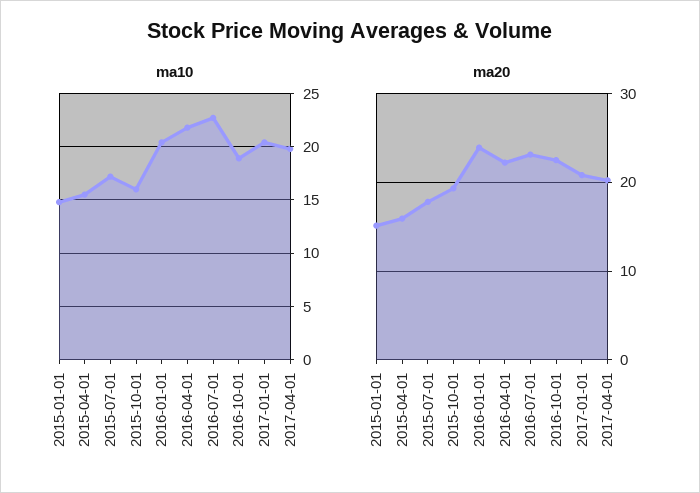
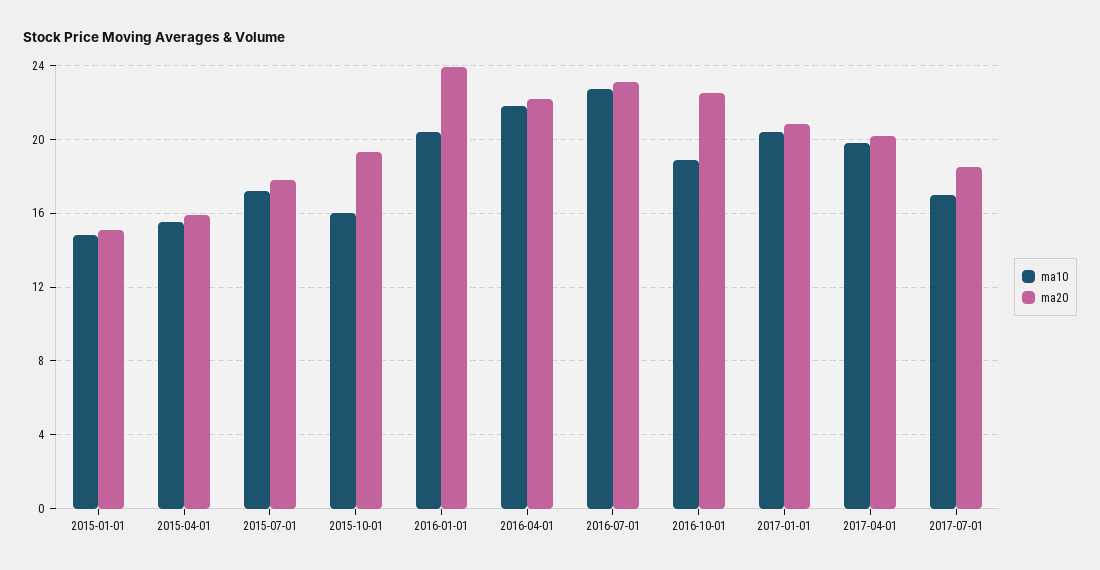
ma10, 2017-07-01: none -> 17
ma20, 2017-07-01: none -> 18.5

